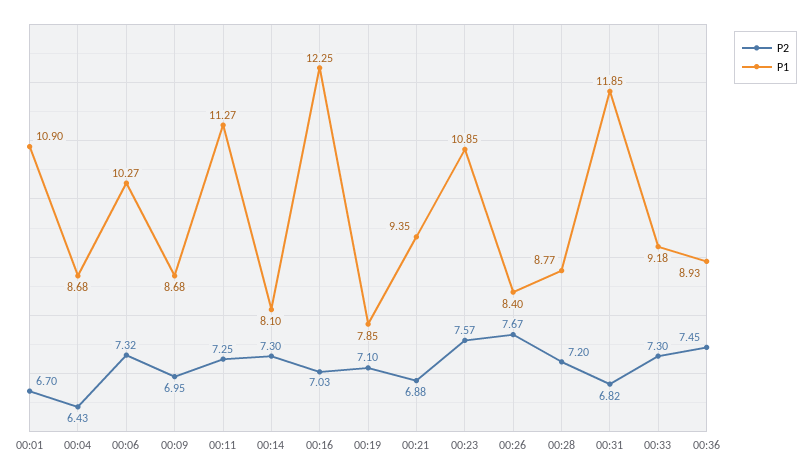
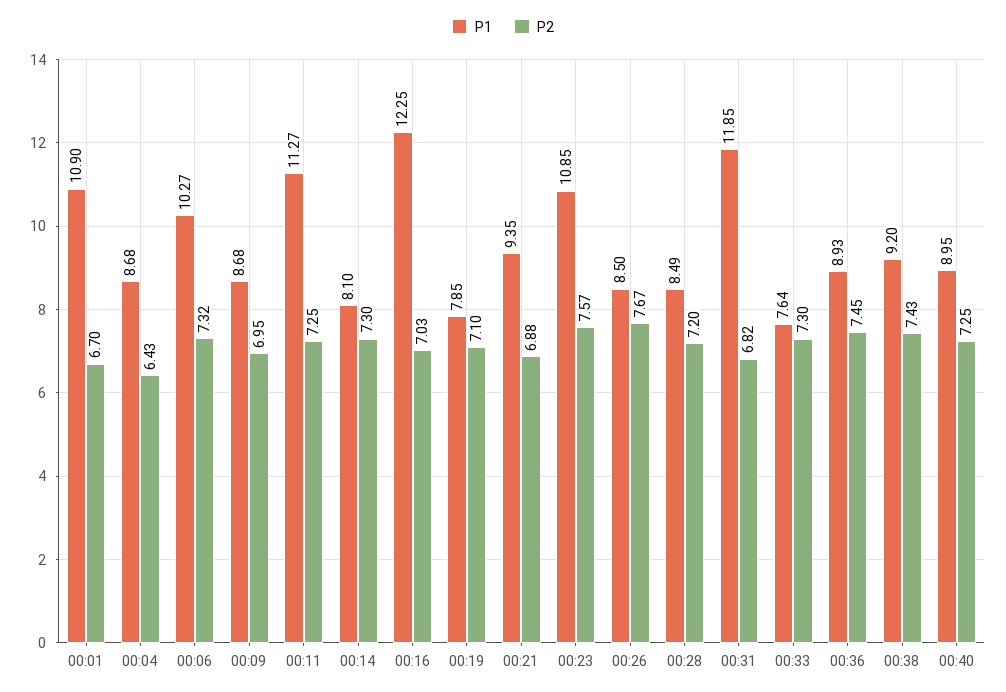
P1, 00:26: 8.4 -> 8.5
P1, 00:28: 8.77 -> 8.49
P1, 00:33: 9.18 -> 7.64
P1, 00:38: none -> 9.2
P2, 00:38: none -> 7.43
P1, 00:40: none -> 8.95
P2, 00:40: none -> 7.25

